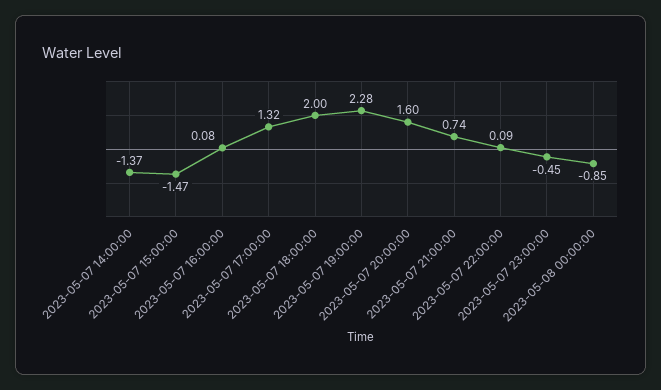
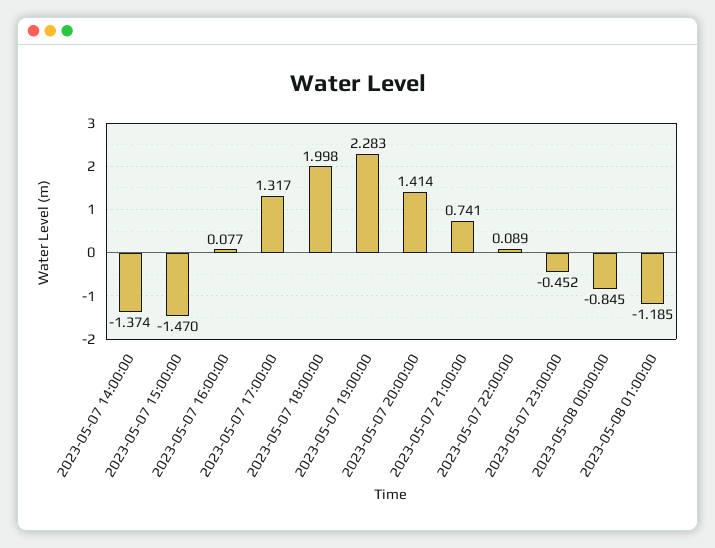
2023-05-07 20:00:00: 1.6 -> 1.414
2023-05-08 01:00:00: none -> -1.185

